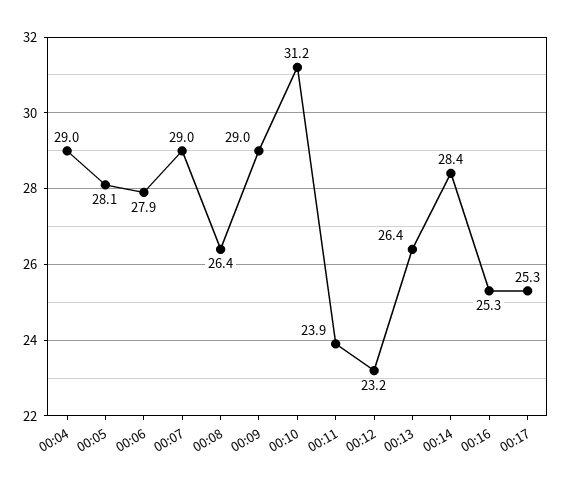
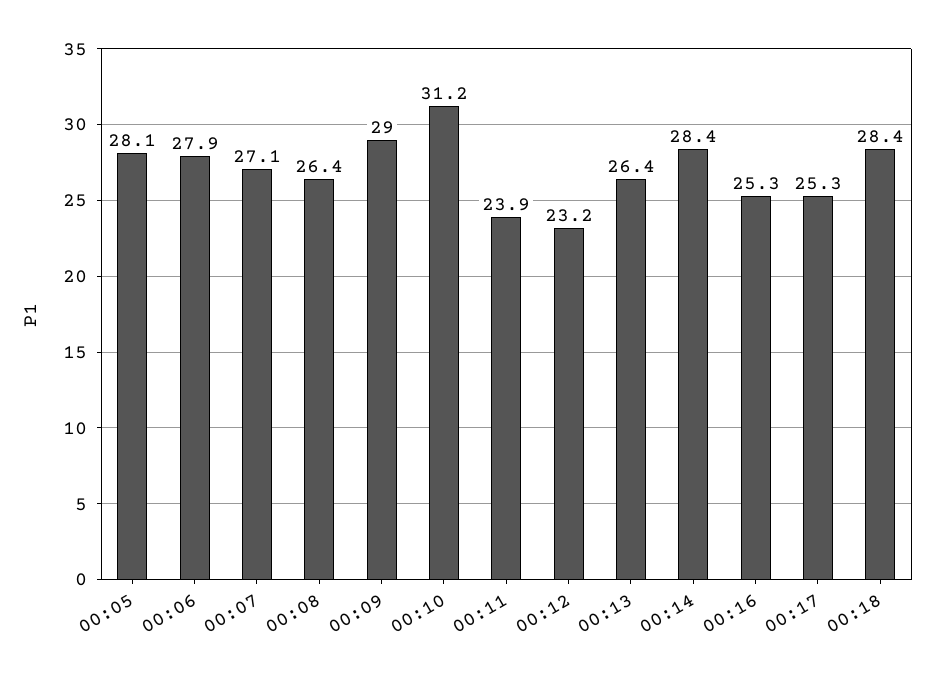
00:04: 29 -> none
00:07: 29 -> 27.1
00:18: none -> 28.4

